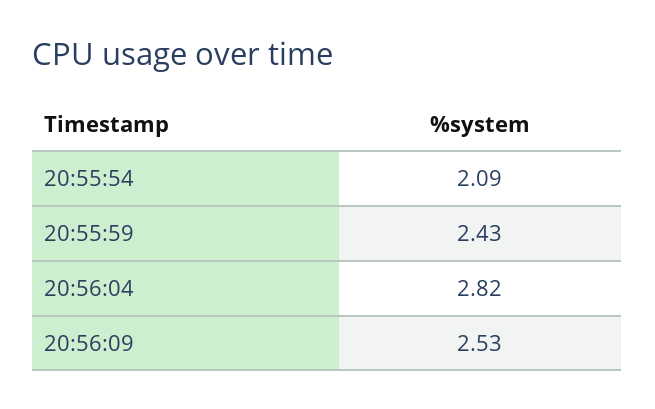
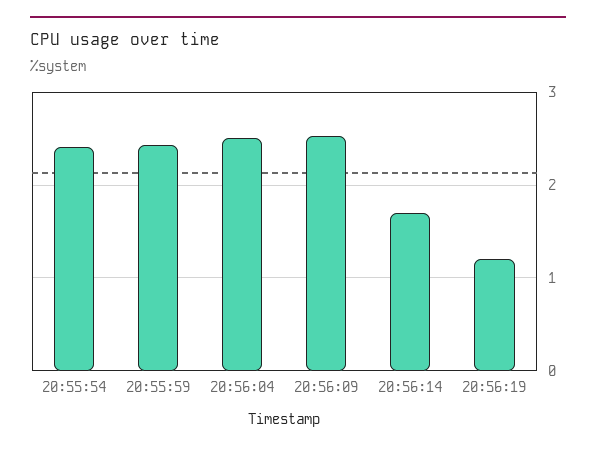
20:55:54: 2.09 -> 2.4
20:56:04: 2.82 -> 2.5
20:56:14: none -> 1.7
20:56:19: none -> 1.2

